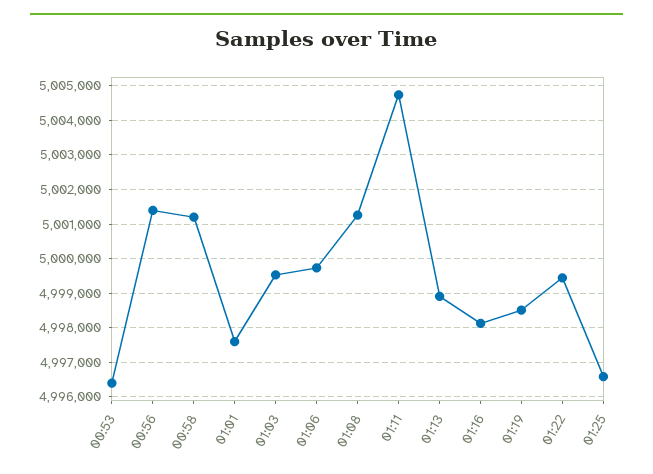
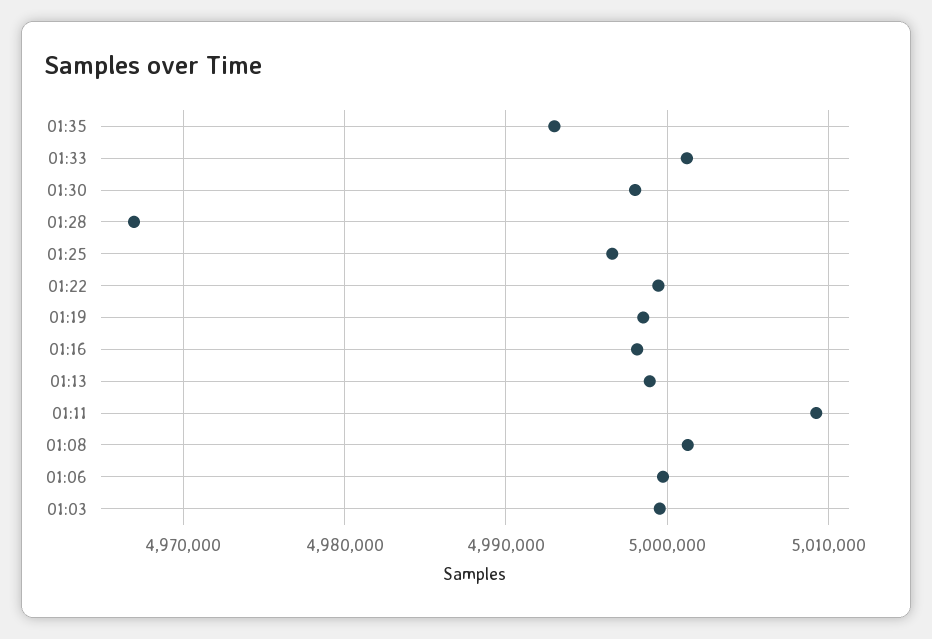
00:53: 4996400 -> none
00:56: 5001400 -> none
00:58: 5001200 -> none
01:01: 4997600 -> none
01:11: 5004800 -> 5009000
01:35: none -> 4993000
01:33: none -> 5001000
01:30: none -> 4998000
01:28: none -> 4967000

